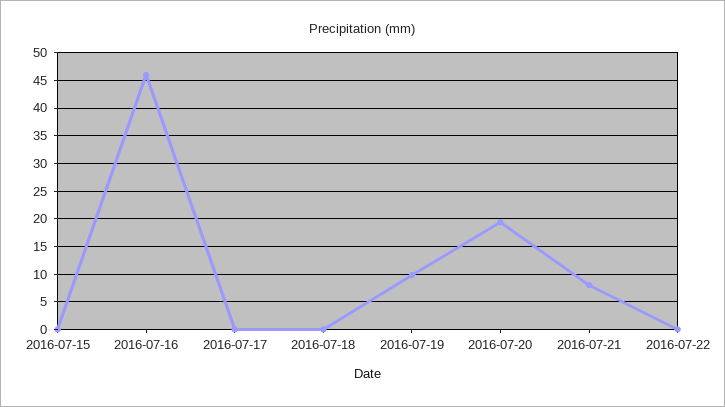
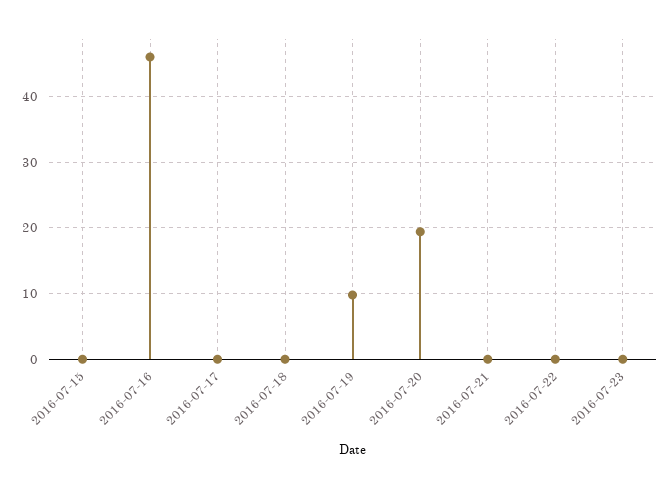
2016-07-21: 7.5 -> 0
2016-07-23: none -> 0

